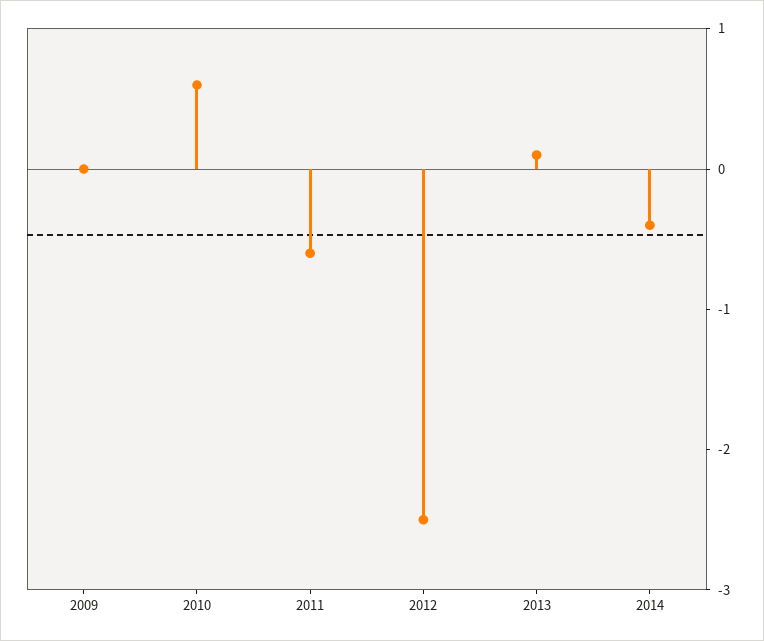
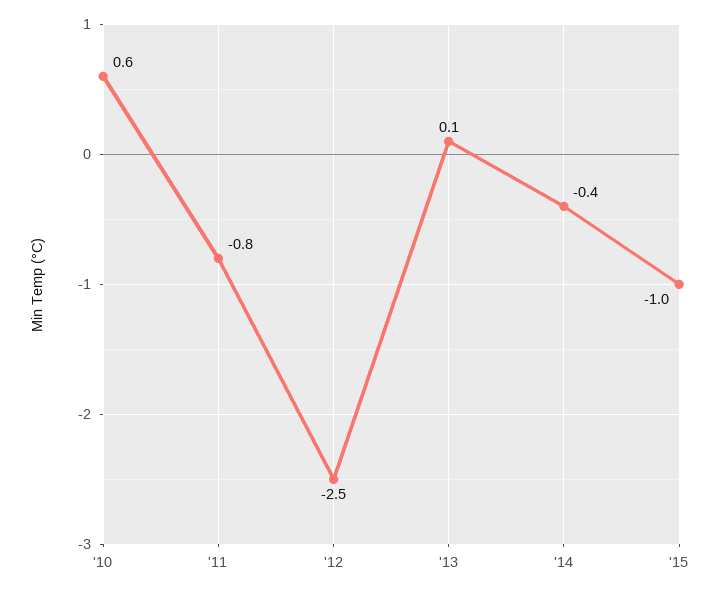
2009: 0 -> none
2011: -0.6 -> -0.8
'15: none -> -1

